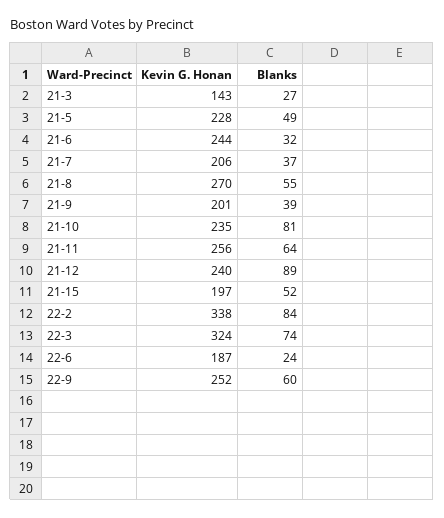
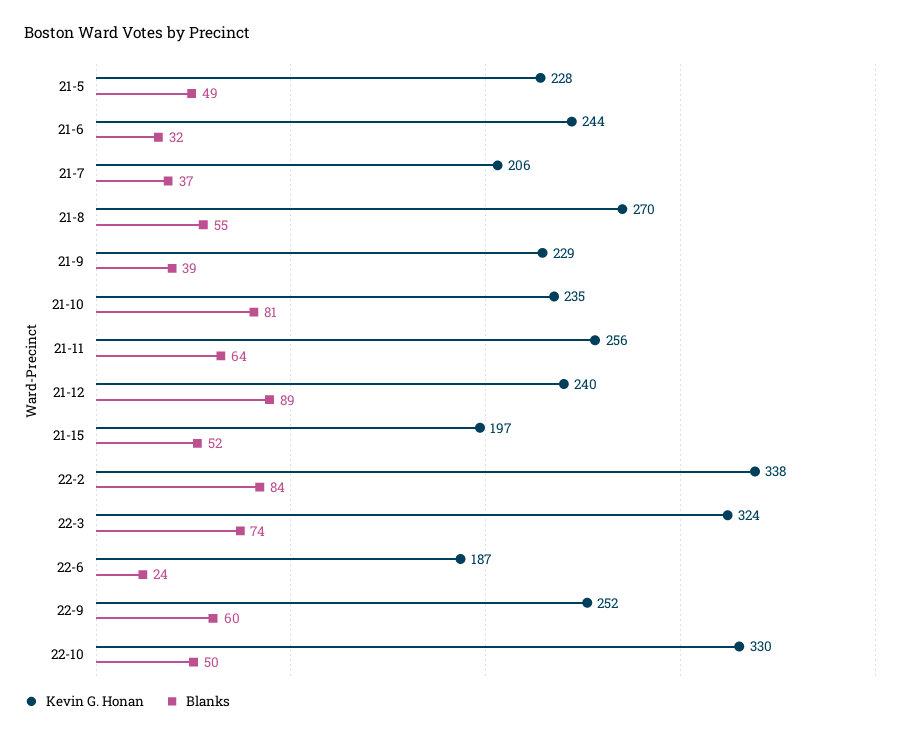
Kevin G. Honan, 21-3: 143 -> none
Blanks, 21-3: 27 -> none
Kevin G. Honan, 21-9: 201 -> 229
Kevin G. Honan, 22-10: none -> 330
Blanks, 22-10: none -> 50

